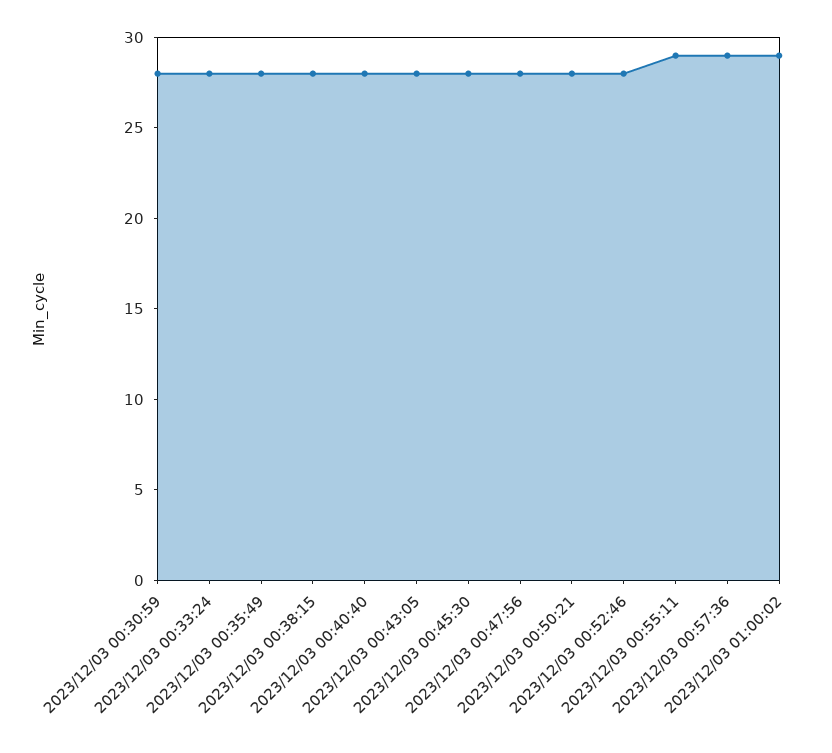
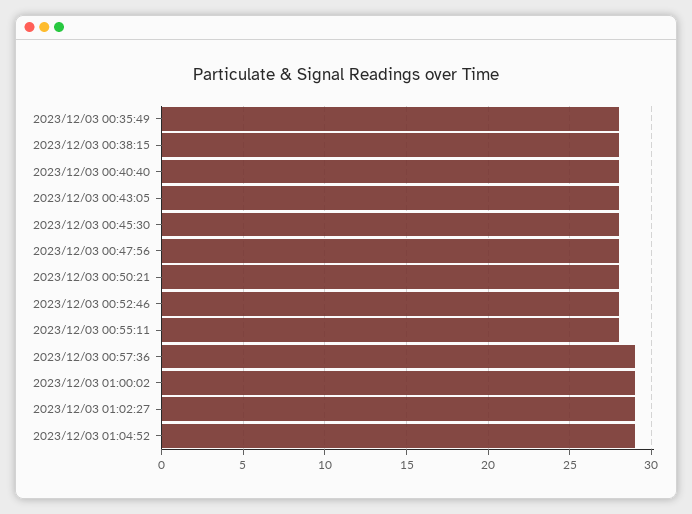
2023/12/03 00:30:59: 28 -> none
2023/12/03 00:33:24: 28 -> none
2023/12/03 00:55:11: 29 -> 28
2023/12/03 01:02:27: none -> 29
2023/12/03 01:04:52: none -> 29

